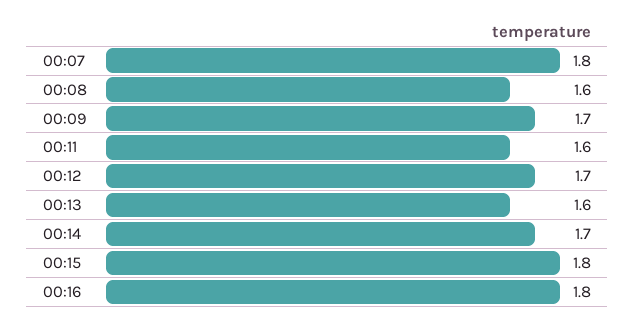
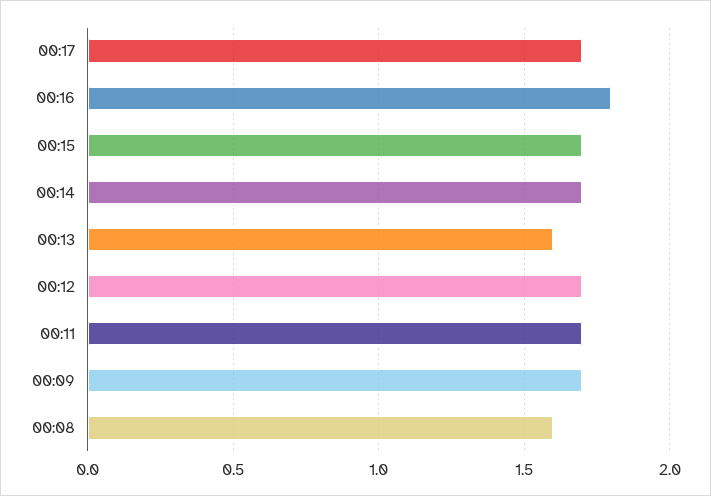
00:07: 1.8 -> none
00:11: 1.6 -> 1.7
00:15: 1.8 -> 1.7
00:17: none -> 1.7

